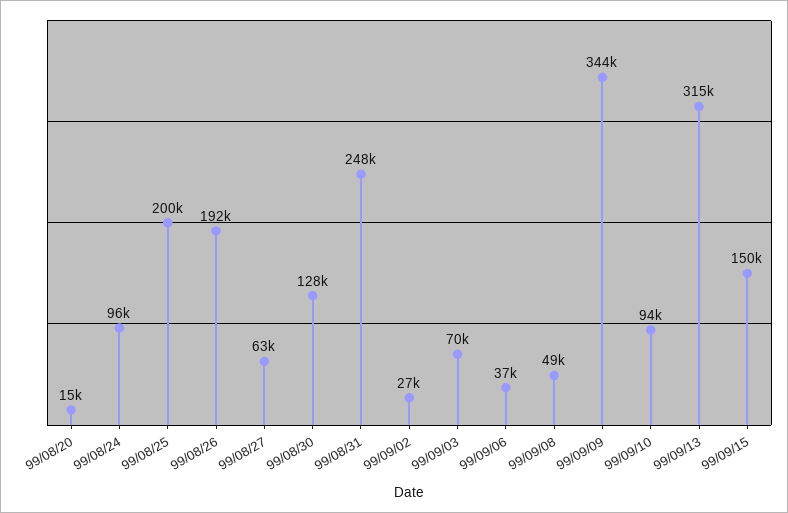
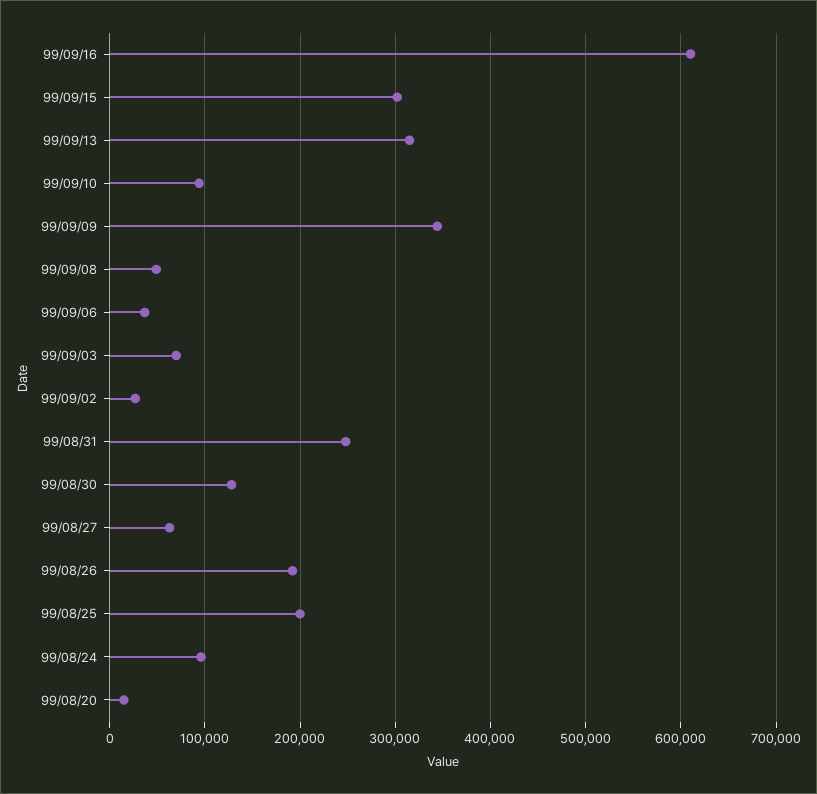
99/09/15: 150000 -> 300000
99/09/16: none -> 610000

